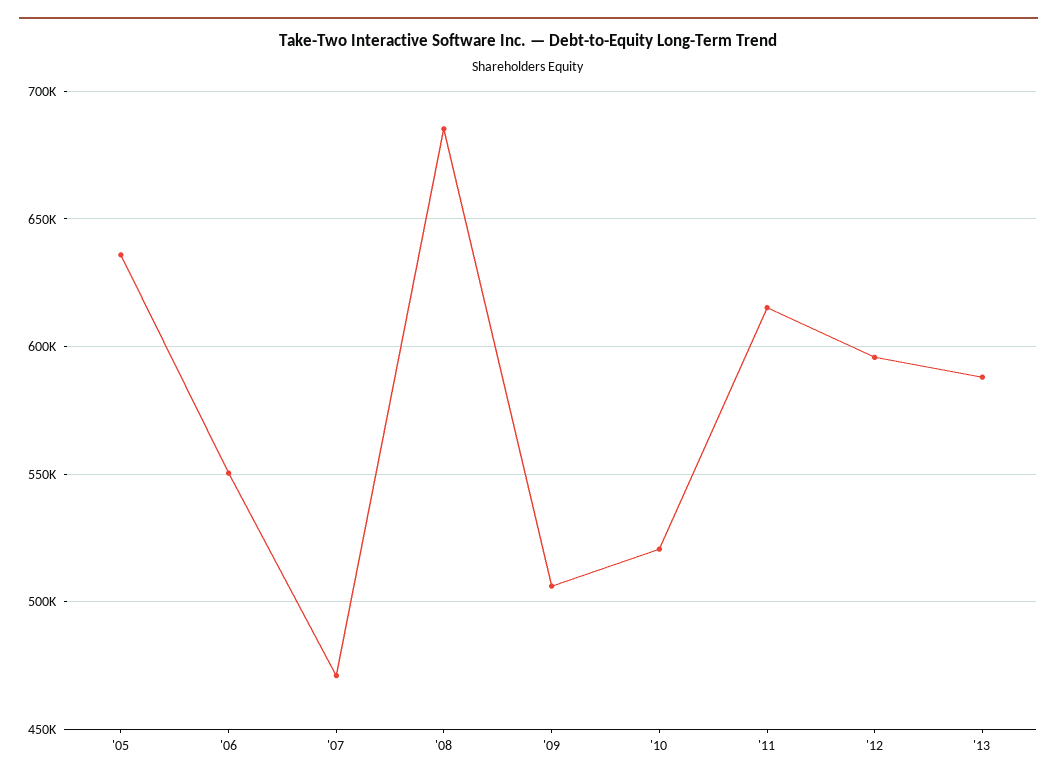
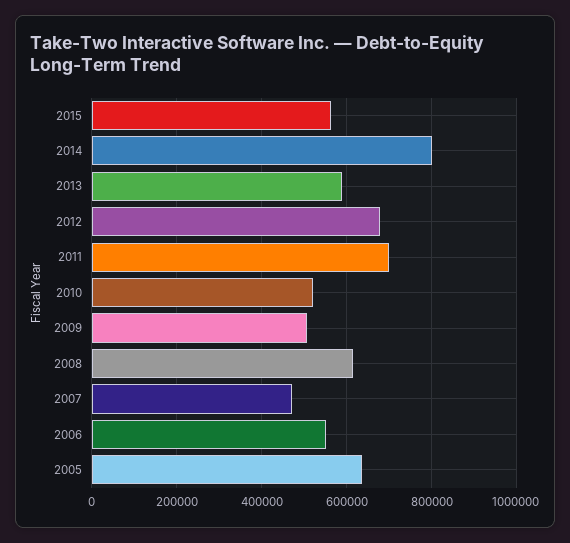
'08: 685000 -> 620000
'11: 615000 -> 700000
'12: 595000 -> 680000
2015: none -> 560000
2014: none -> 800000

